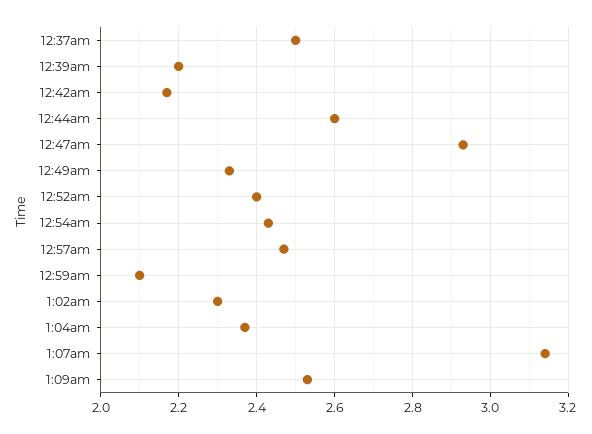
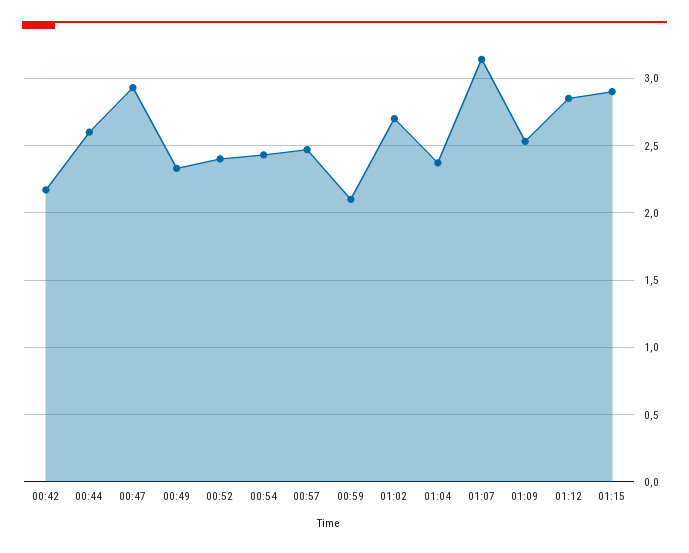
12:37am: 2.5 -> none
12:39am: 2.2 -> none
1:02am: 2.3 -> 2.7
01:12: none -> 2.85
01:15: none -> 2.9

